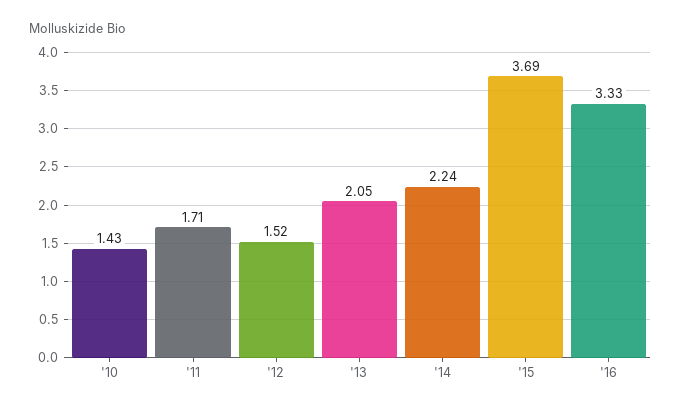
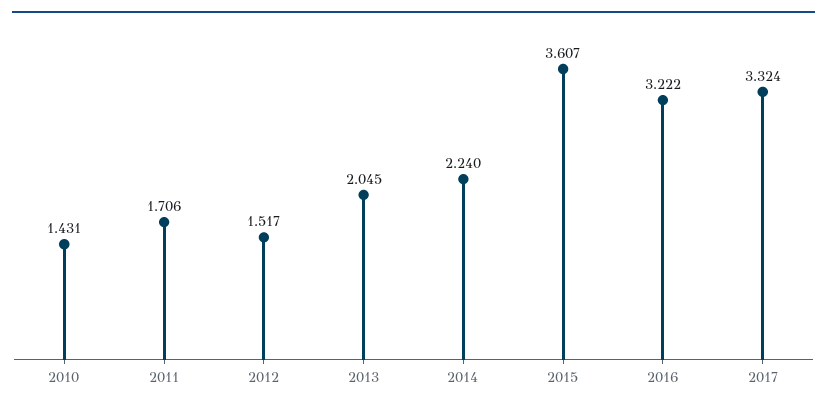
'15: 3.69 -> 3.607
'16: 3.33 -> 3.222
2017: none -> 3.324

